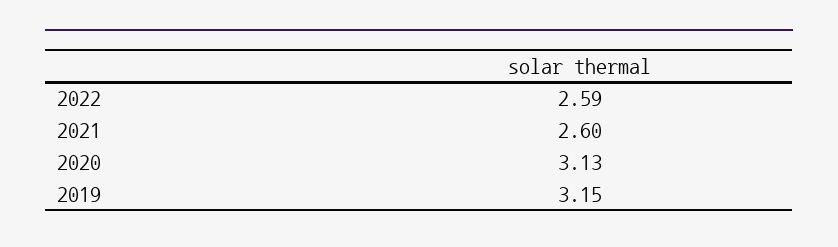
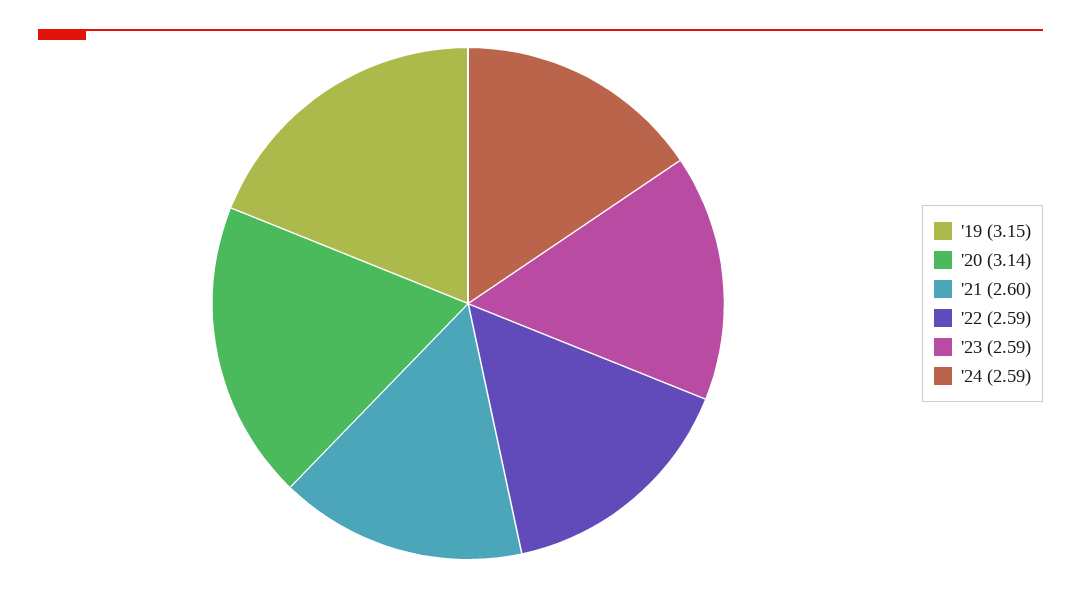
2020: 3.13 -> 3.14
'23: none -> 2.59
'24: none -> 2.59

